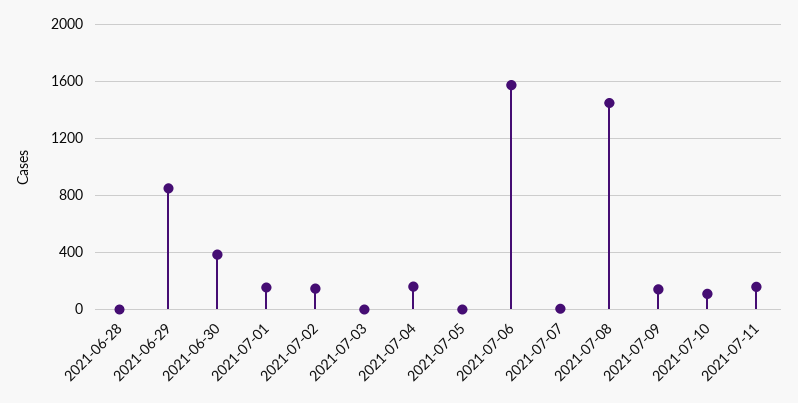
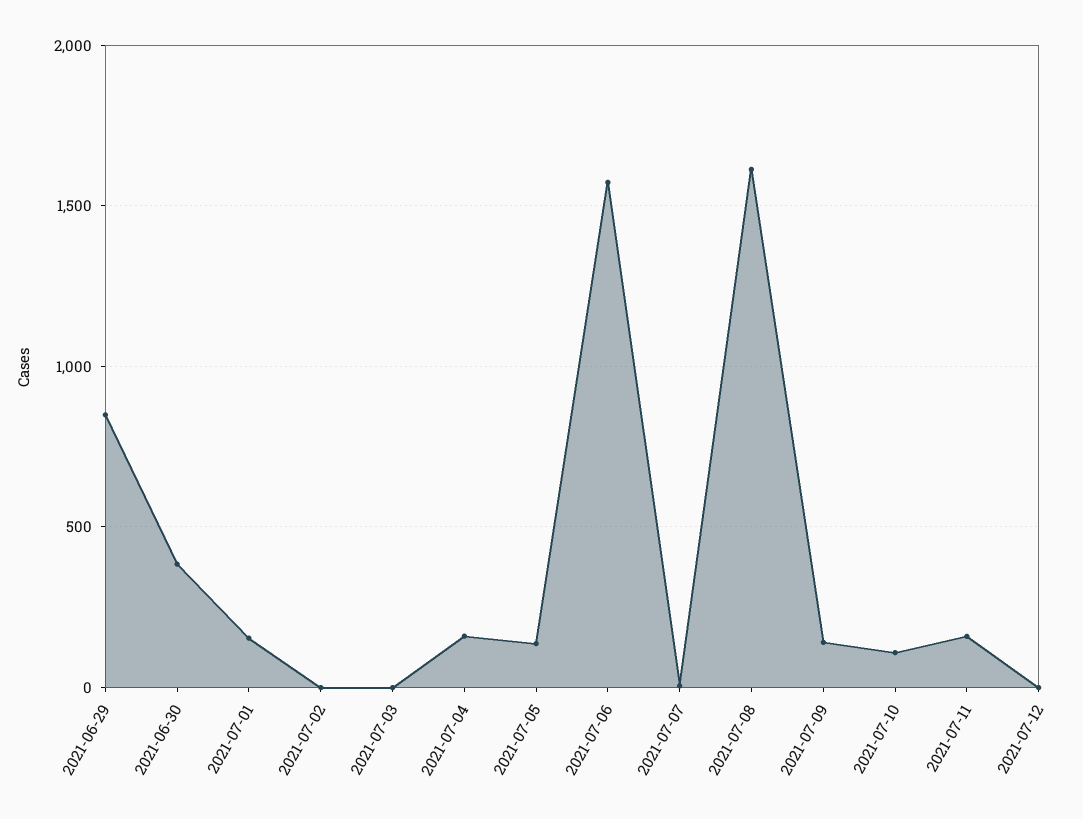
2021-06-28: 0 -> none
2021-07-02: 150 -> 0
2021-07-05: 0 -> 150
2021-07-08: 1450 -> 1600
2021-07-12: none -> 0

